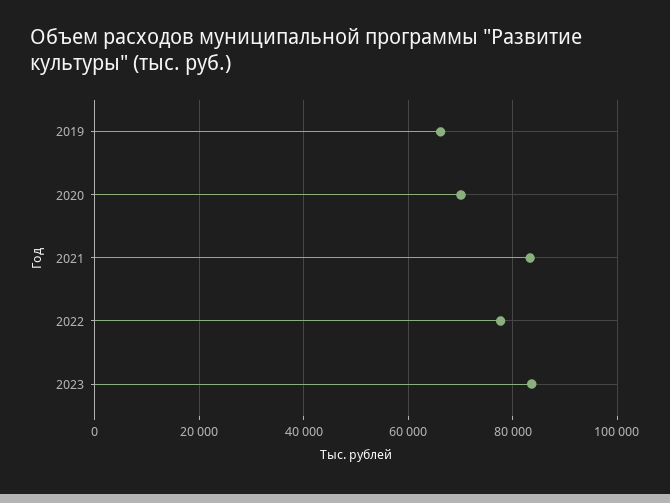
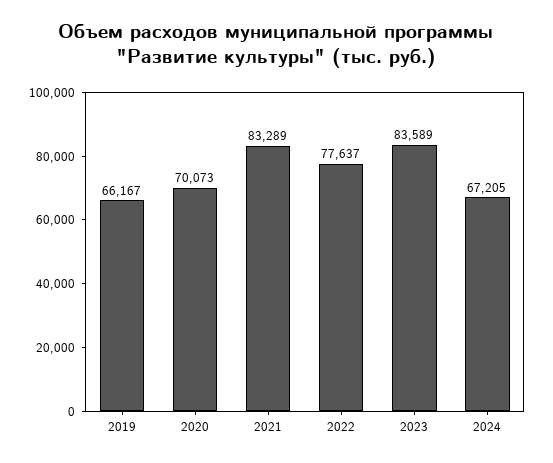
2024: none -> 67205

